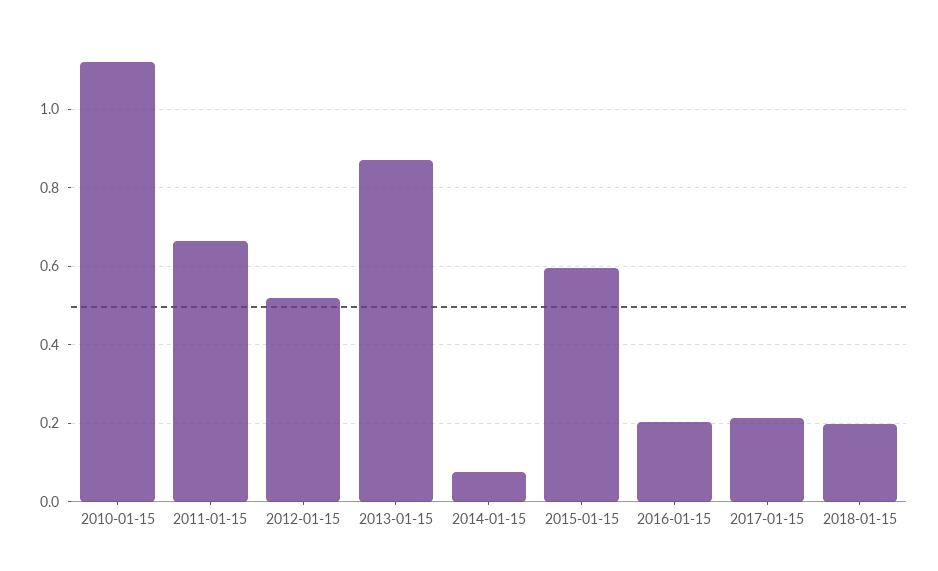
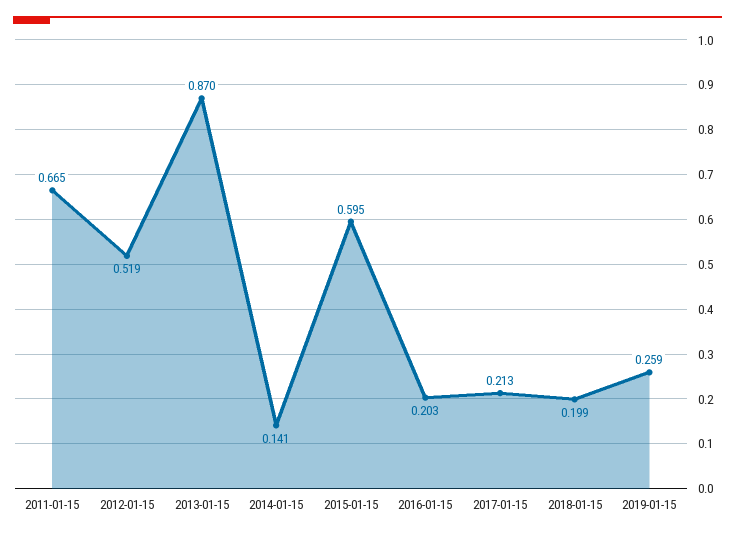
2010-01-15: 1.12 -> none
2014-01-15: 0.08 -> 0.141
2019-01-15: none -> 0.259

